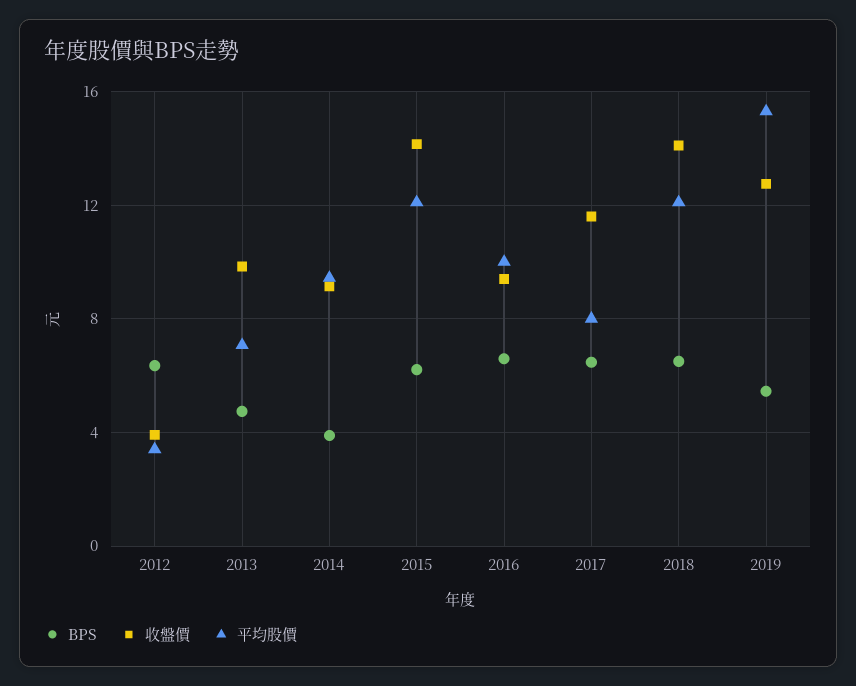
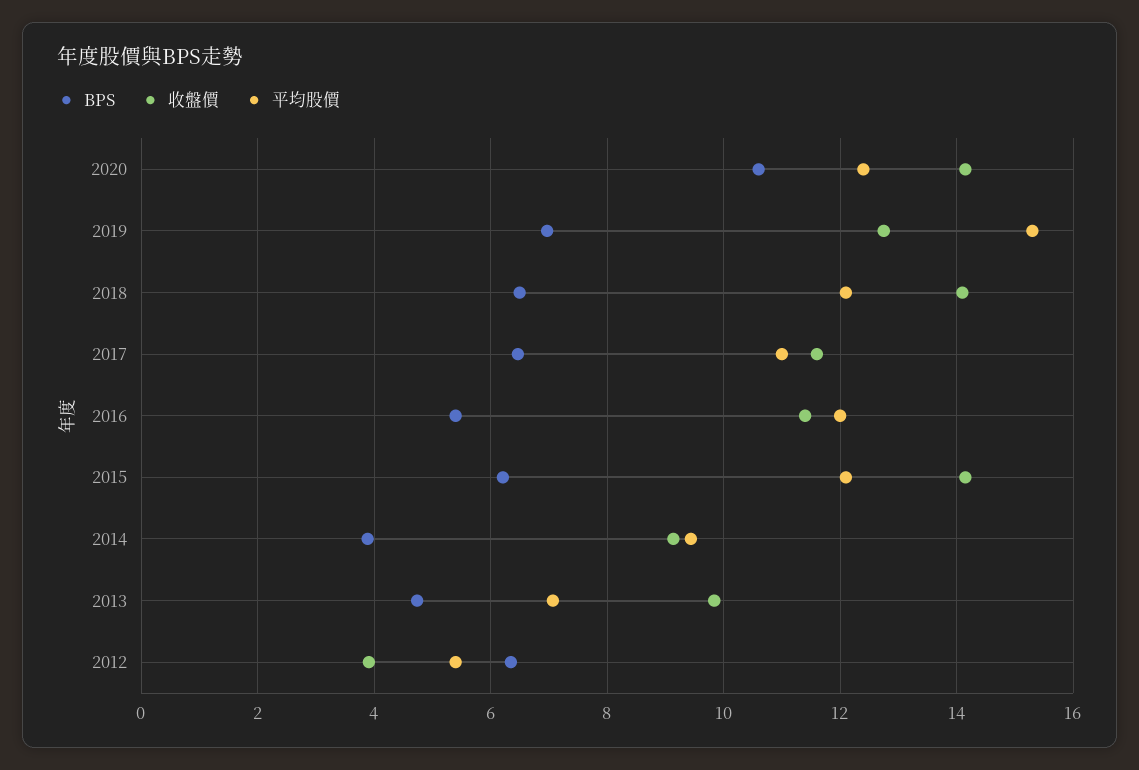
平均股價, 2012: 3.5 -> 5.4
BPS, 2016: 6.5 -> 5.4
收盤價, 2016: 9.5 -> 11.4
平均股價, 2016: 10 -> 12
平均股價, 2017: 8 -> 11
BPS, 2019: 5.5 -> 7
BPS, 2020: none -> 10.6
收盤價, 2020: none -> 14.2
平均股價, 2020: none -> 12.4

